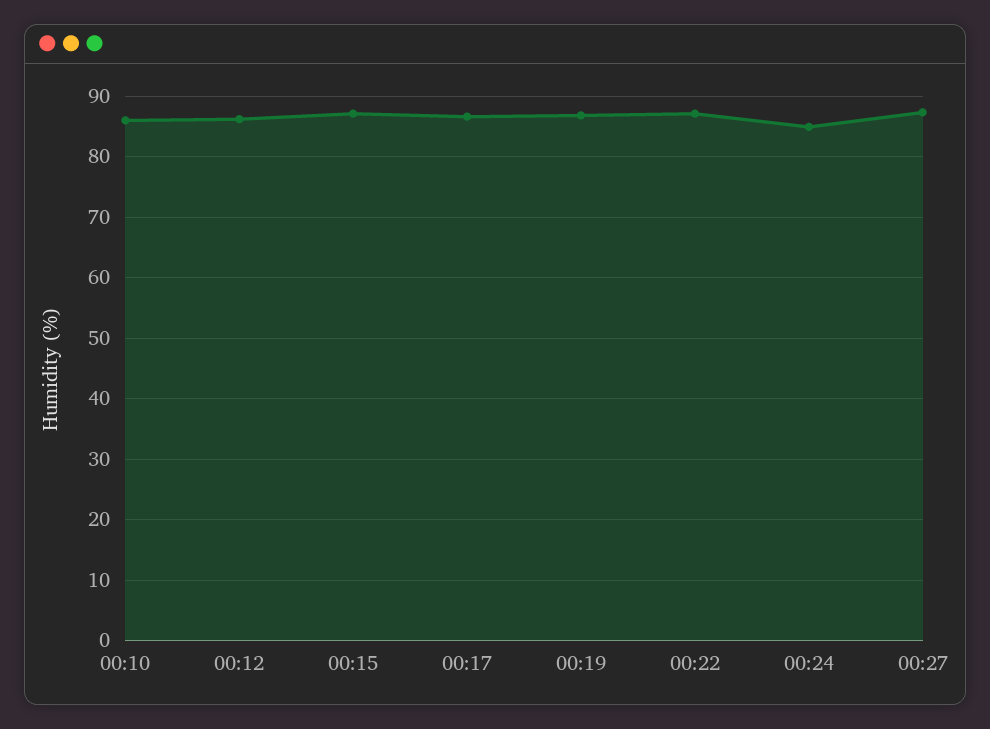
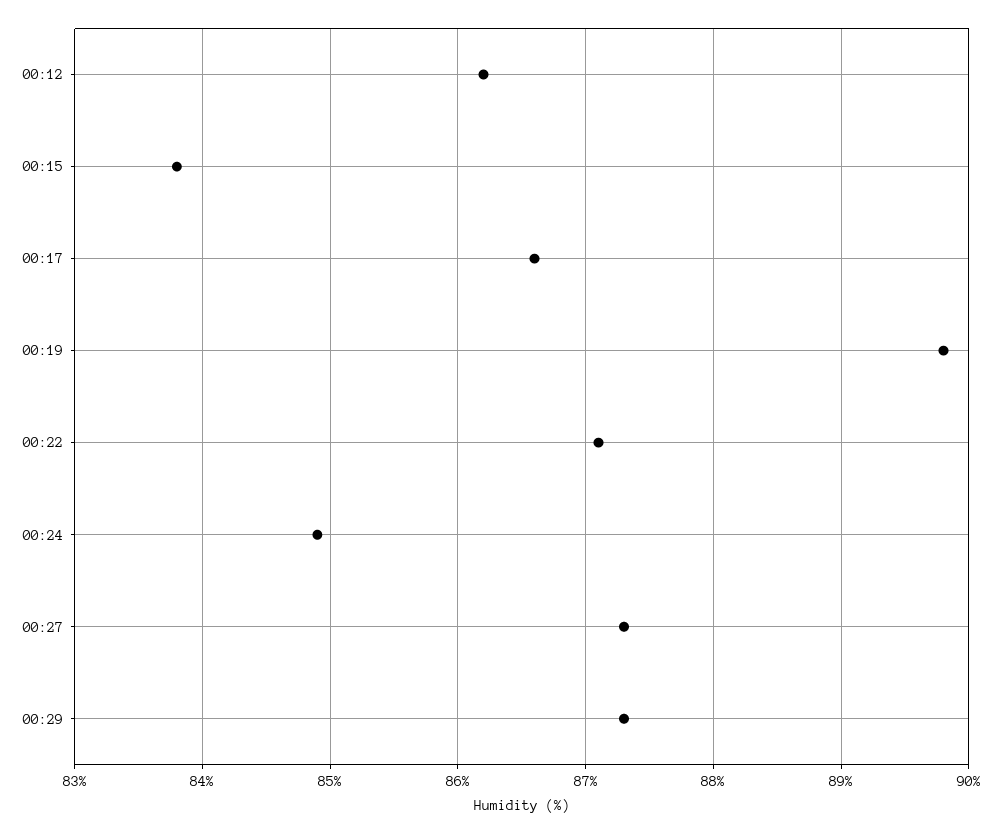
00:10: 86 -> none
00:15: 87 -> 83.8
00:19: 87 -> 89.8
00:29: none -> 87.3

